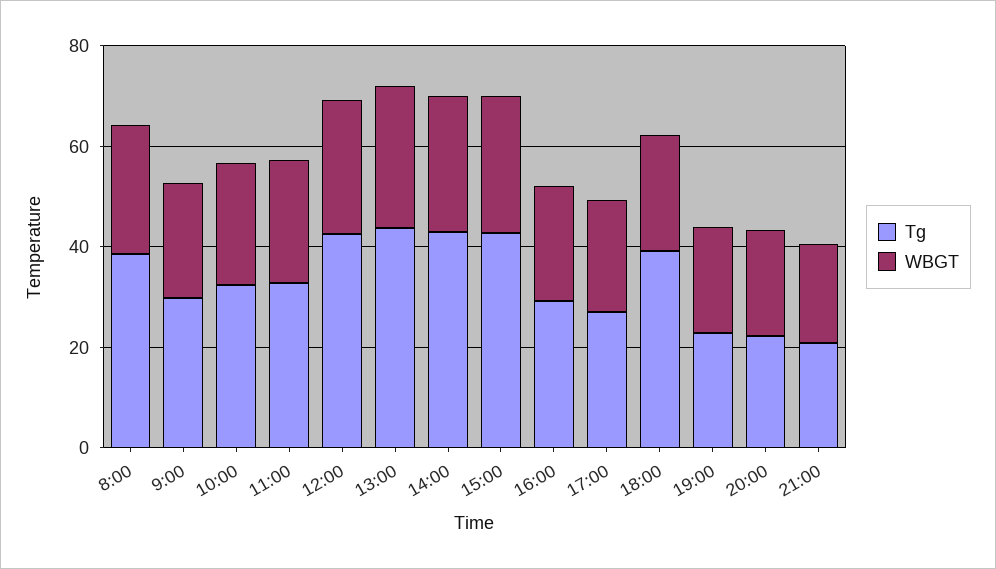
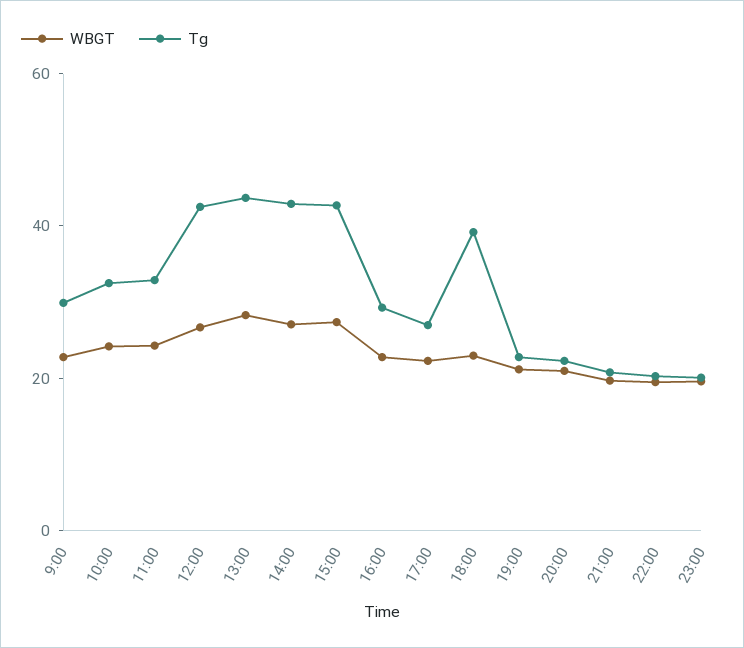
Tg, 8:00: 40 -> none
WBGT, 8:00: 25 -> none
WBGT, 22:00: none -> 20
Tg, 22:00: none -> 20
WBGT, 23:00: none -> 20
Tg, 23:00: none -> 20

